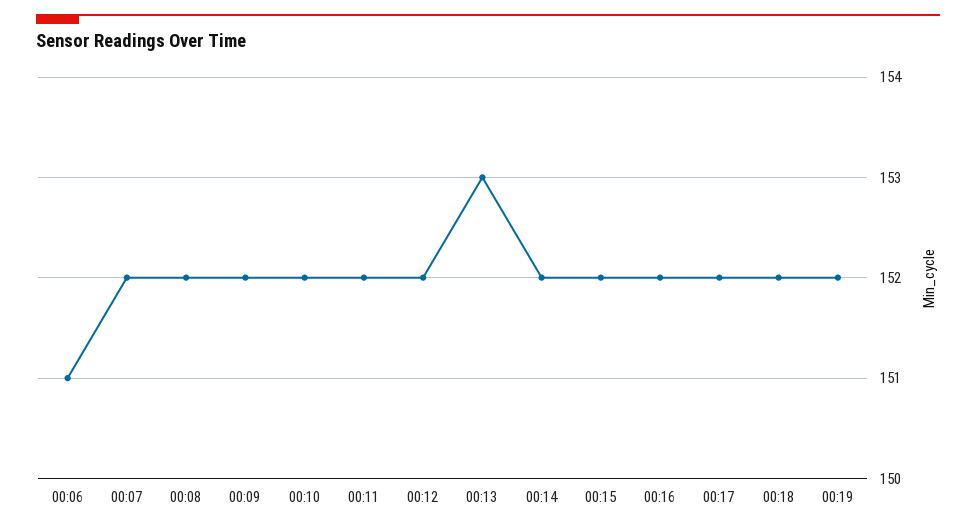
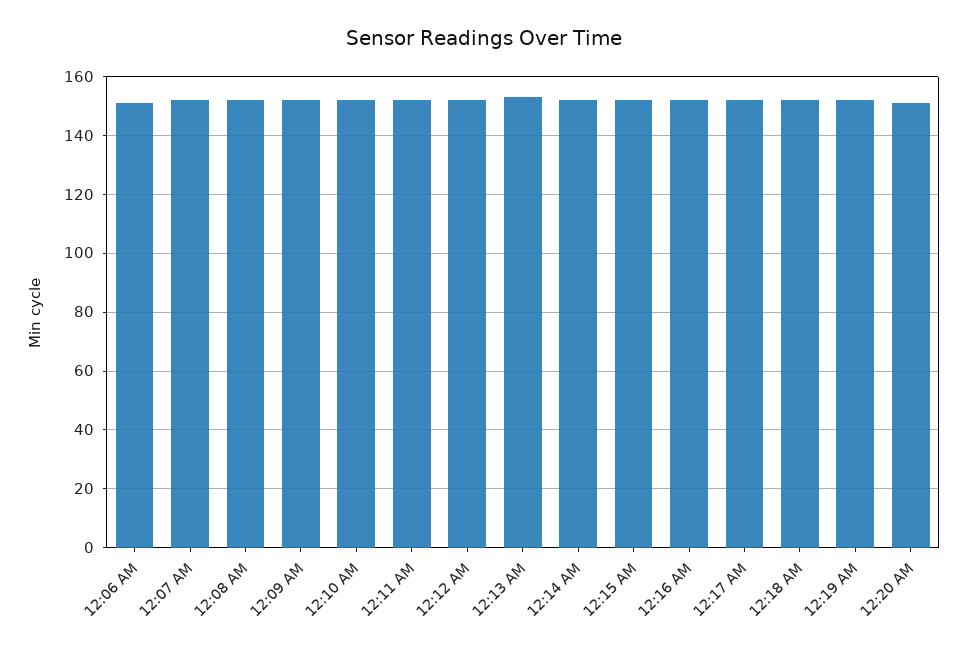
12:20 AM: none -> 150

